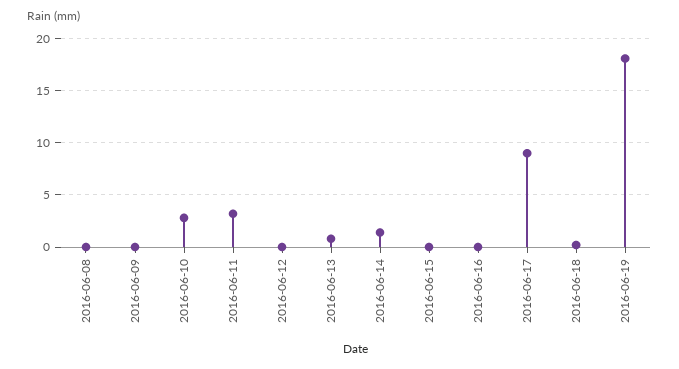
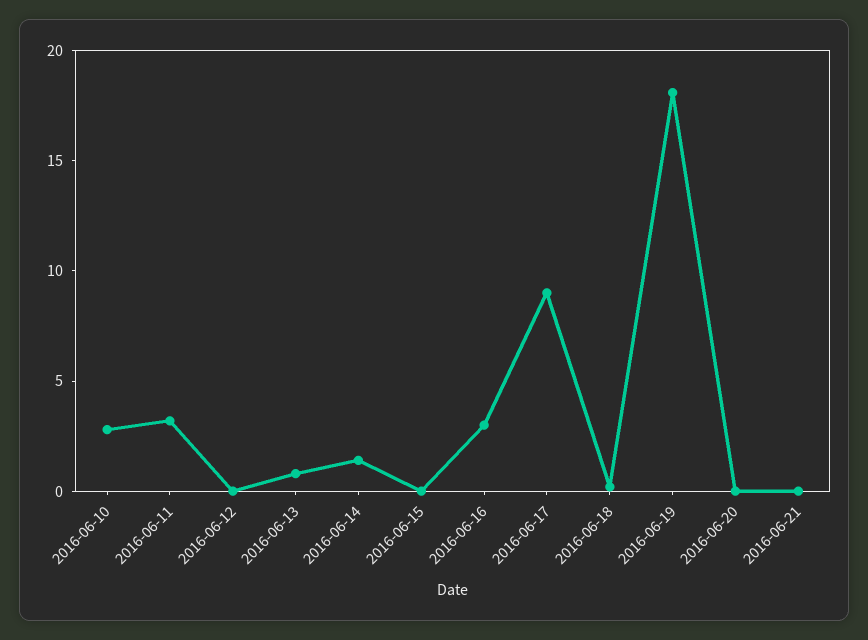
2016-06-08: 0 -> none
2016-06-09: 0 -> none
2016-06-16: 0 -> 3
2016-06-20: none -> 0
2016-06-21: none -> 0

